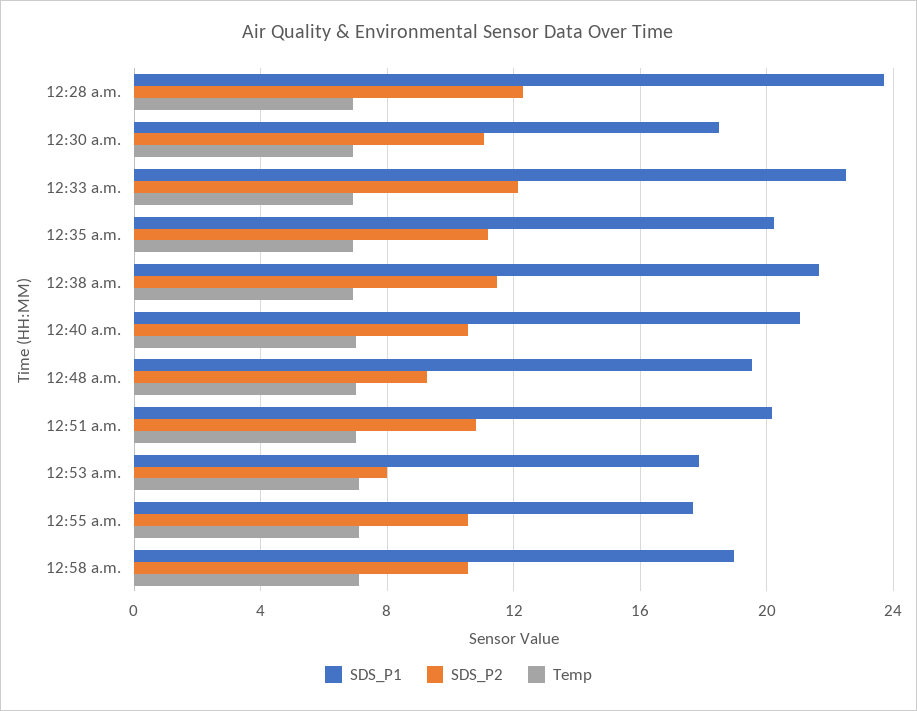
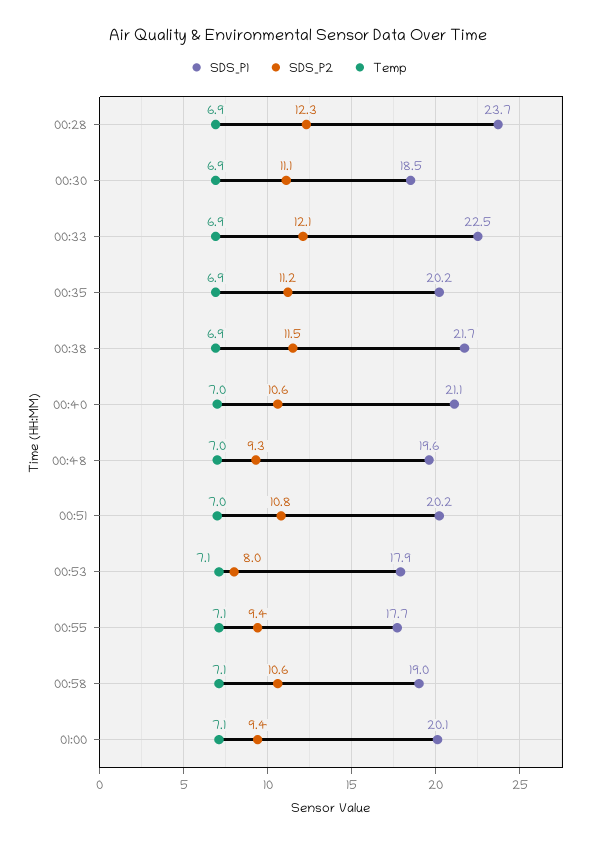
SDS_P2, 12:55 a.m.: 10.5 -> 9.4
SDS_P1, 01:00: none -> 20.1
SDS_P2, 01:00: none -> 9.4
Temp, 01:00: none -> 7.1

